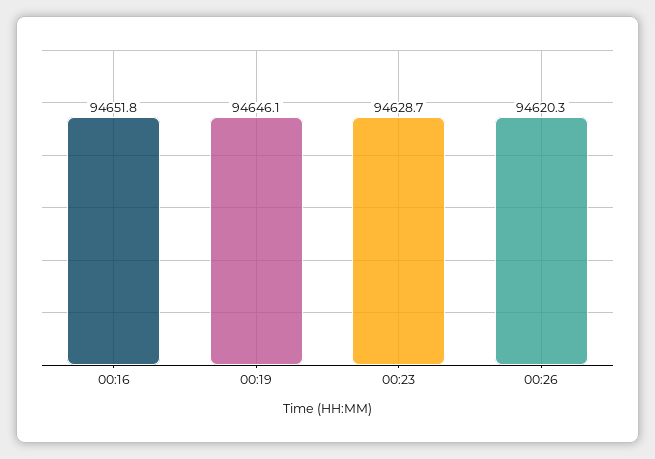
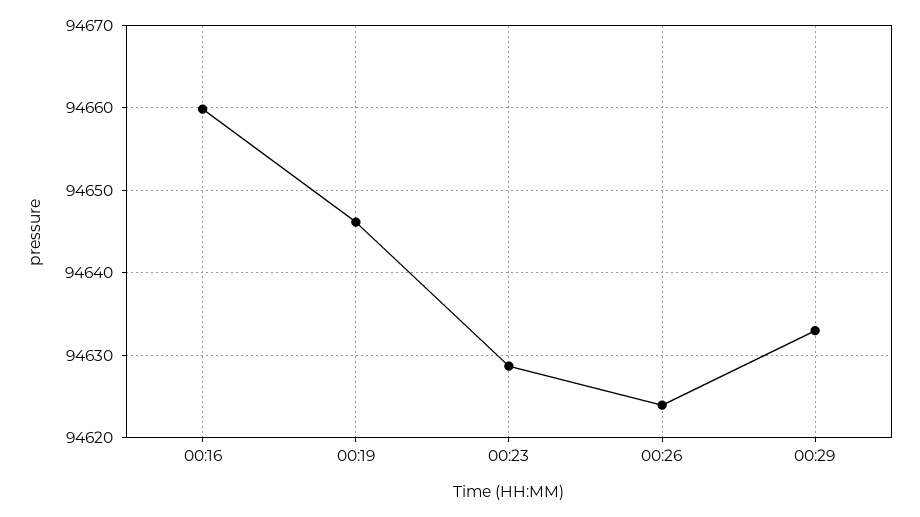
00:16: 94651.8 -> 94660
00:26: 94620.3 -> 94624
00:29: none -> 94633

